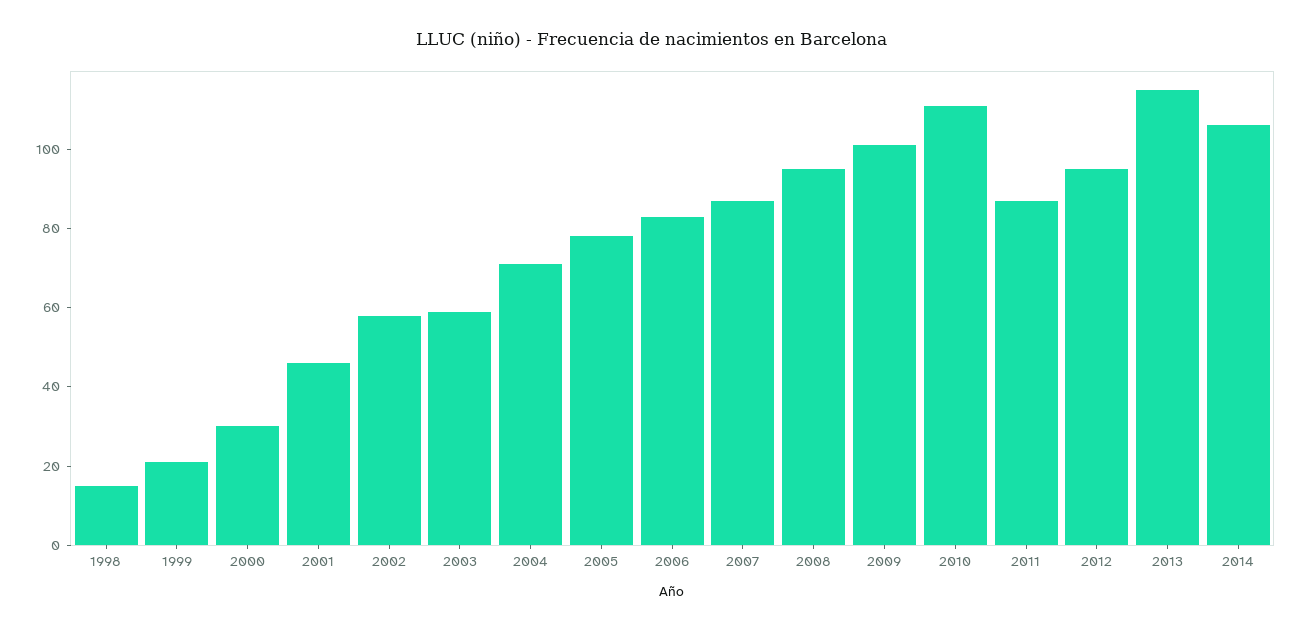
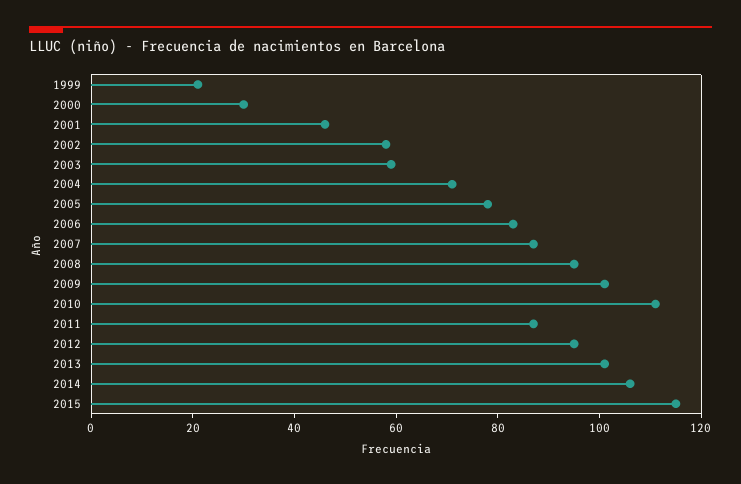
1998: 15 -> none
2013: 115 -> 100
2015: none -> 115

